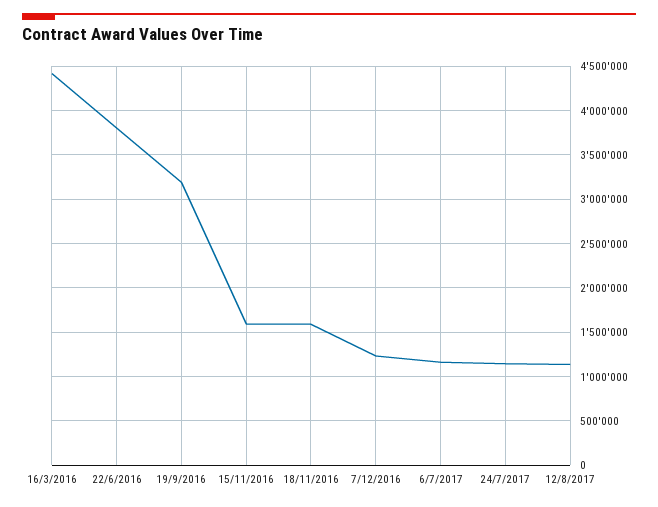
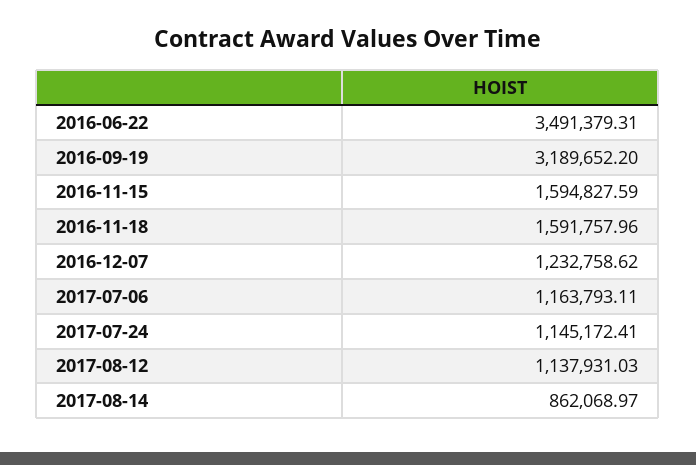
16/3/2016: 4400000 -> none
22/6/2016: 3800000 -> 3491379.31
2017-08-14: none -> 862068.97

